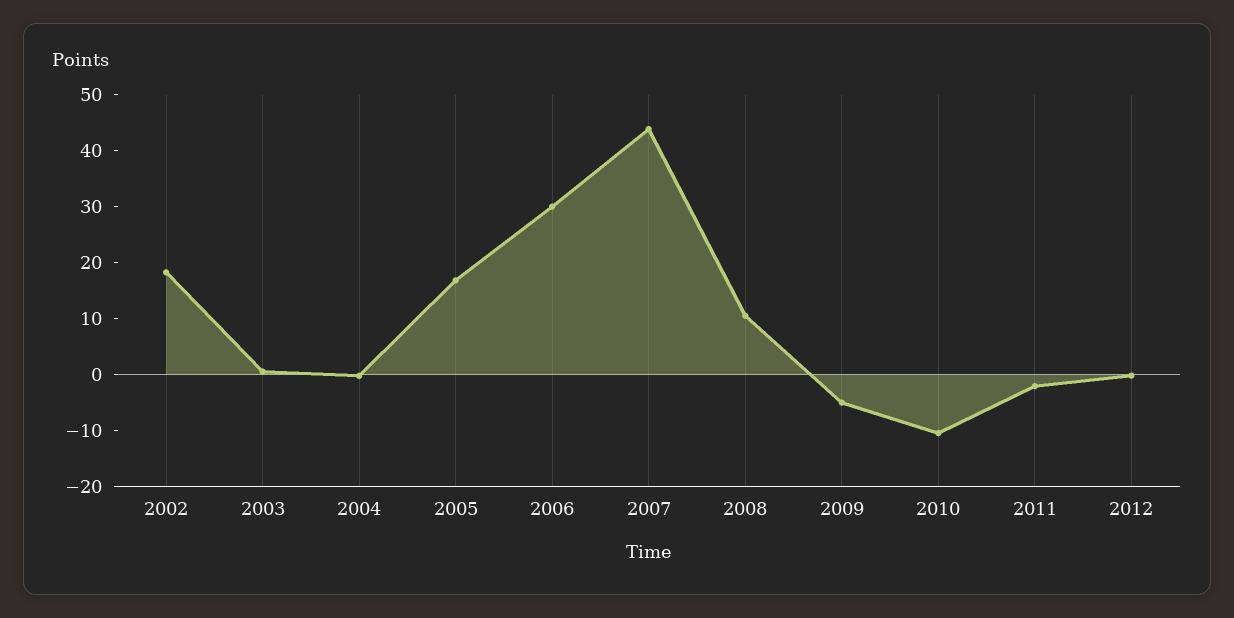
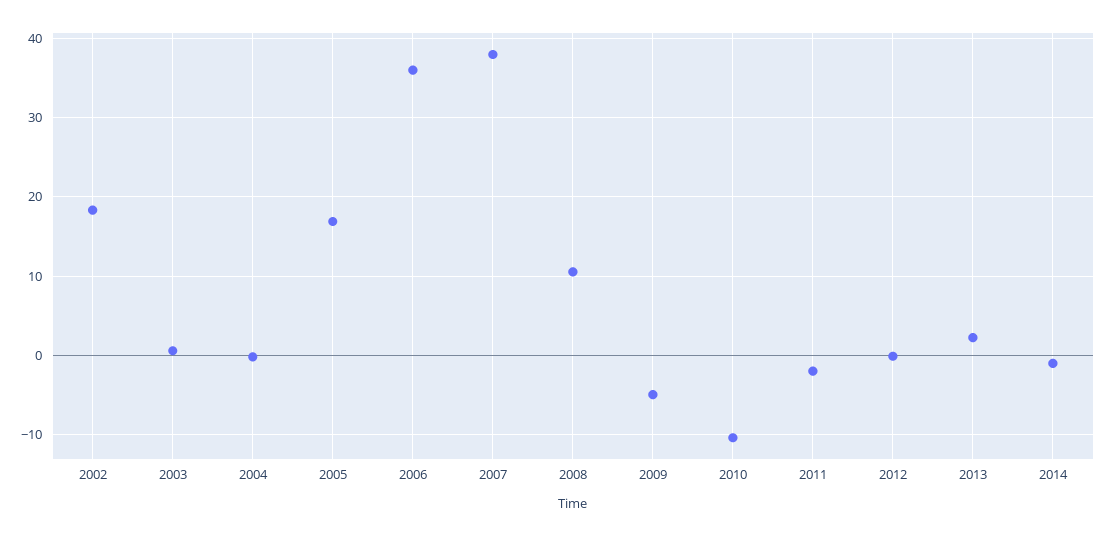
2006: 30 -> 36
2007: 44 -> 38
2013: none -> 2
2014: none -> -1

